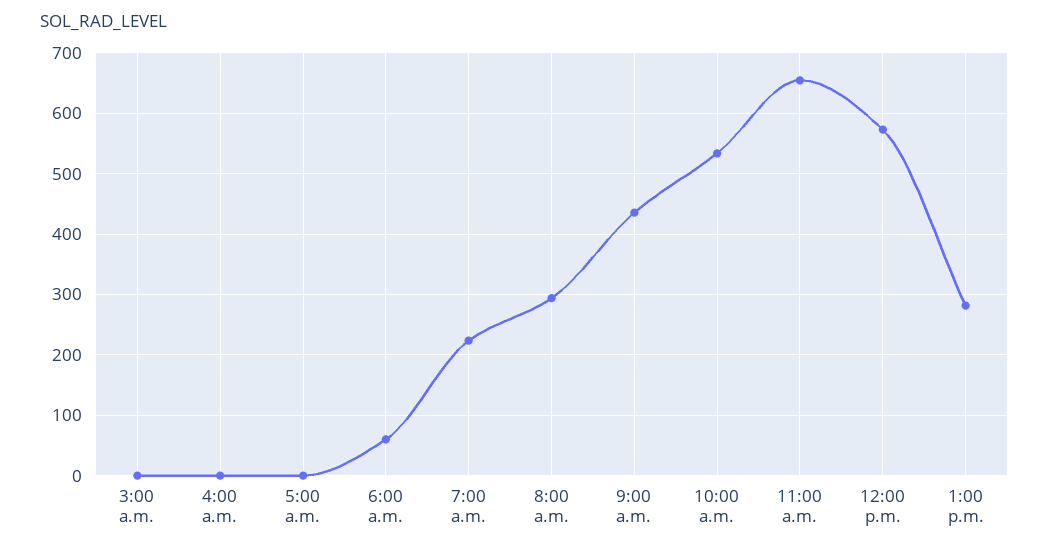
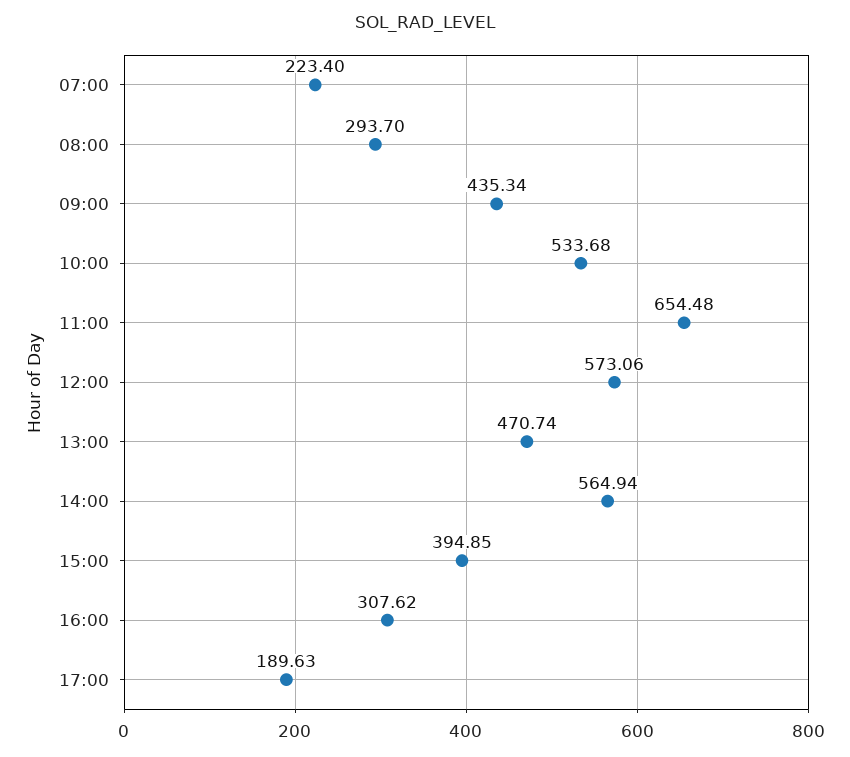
3:00 a.m.: 0 -> none
4:00 a.m.: 0 -> none
5:00 a.m.: 0 -> none
6:00 a.m.: 60 -> none
1:00 p.m.: 280 -> 470.74
14:00: none -> 564.94
15:00: none -> 394.85
16:00: none -> 307.62
17:00: none -> 189.63

